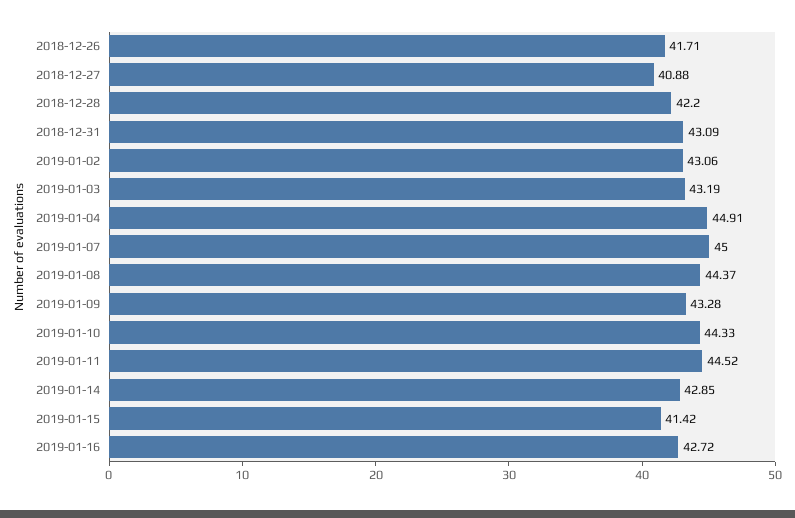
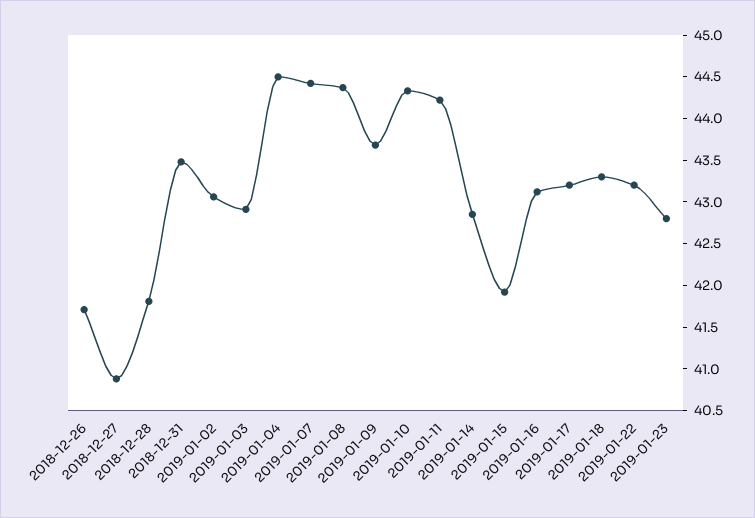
2018-12-28: 42.2 -> 41.8
2018-12-31: 43.09 -> 43.5
2019-01-03: 43.19 -> 42.9
2019-01-04: 44.91 -> 44.5
2019-01-07: 45 -> 44.4
2019-01-09: 43.28 -> 43.7
2019-01-11: 44.52 -> 44.2
2019-01-15: 41.42 -> 41.9
2019-01-16: 42.72 -> 43.1
2019-01-17: none -> 43.2
2019-01-18: none -> 43.3
2019-01-22: none -> 43.2
2019-01-23: none -> 42.8

